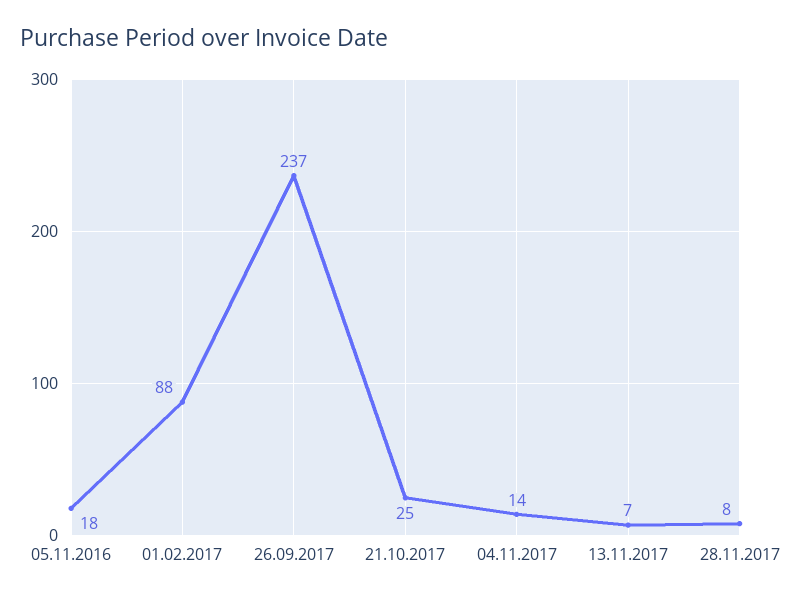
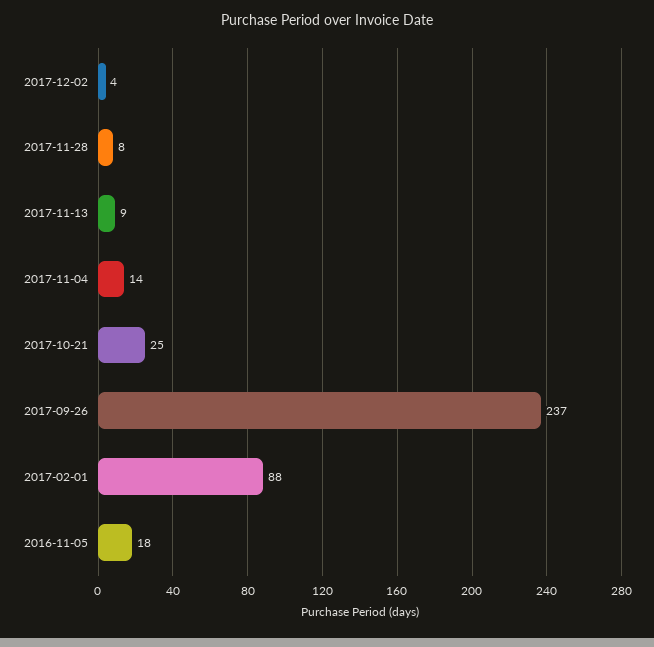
13.11.2017: 7 -> 9
2017-12-02: none -> 4

